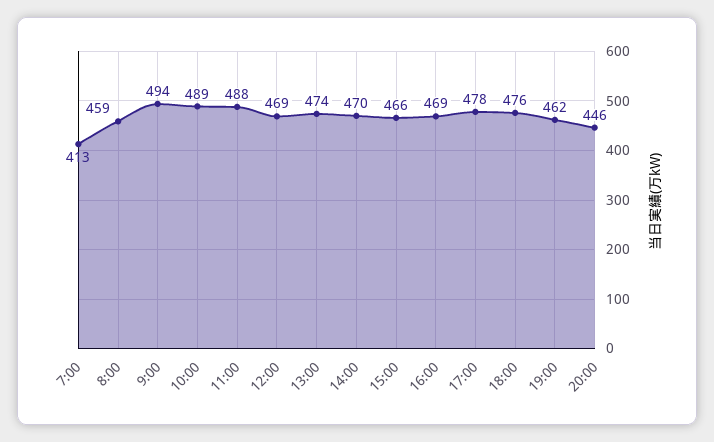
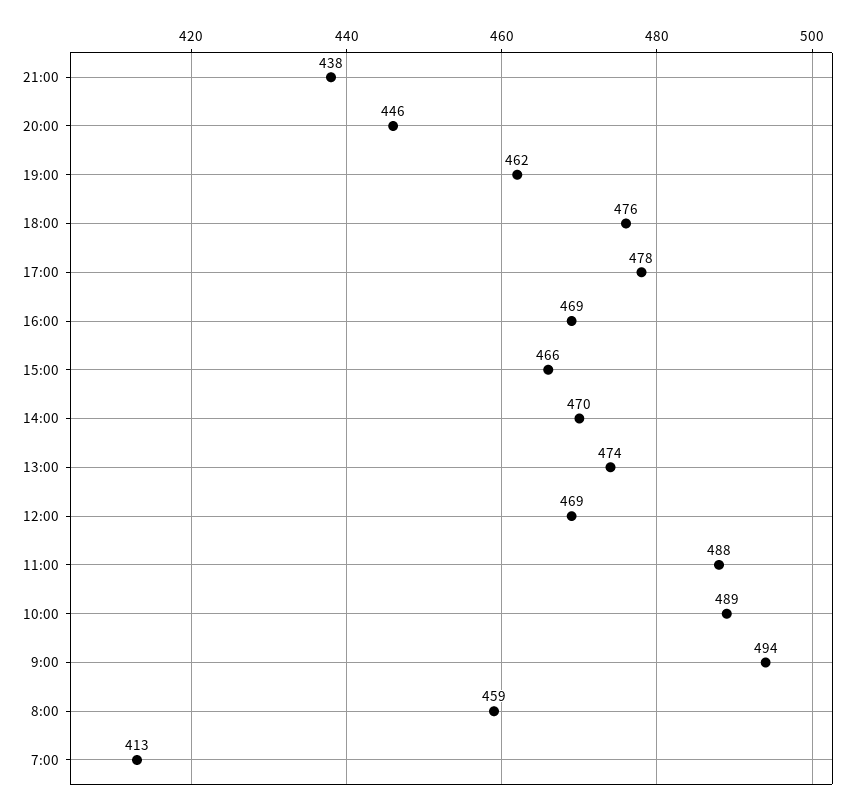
21:00: none -> 438

